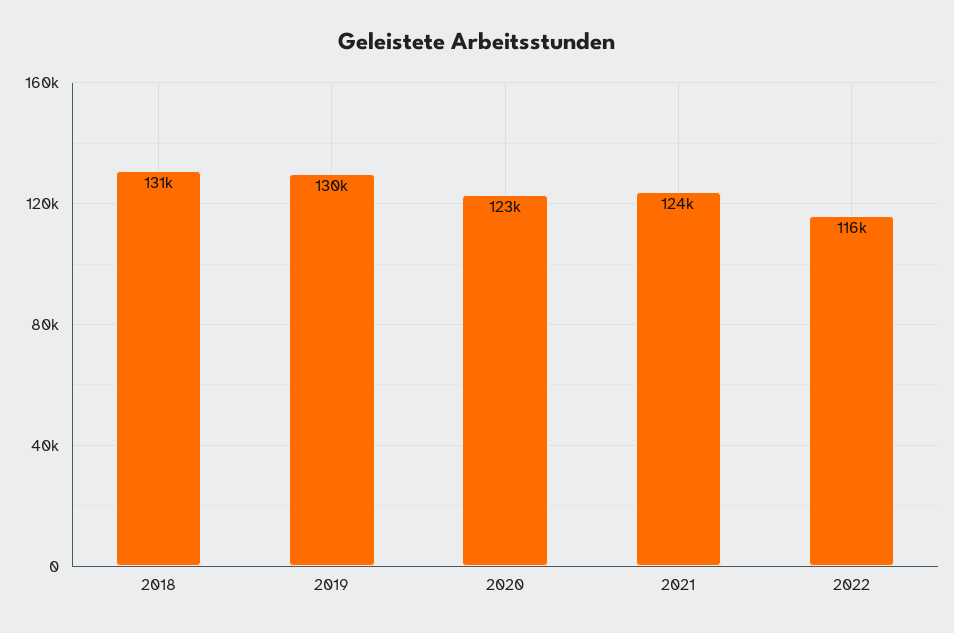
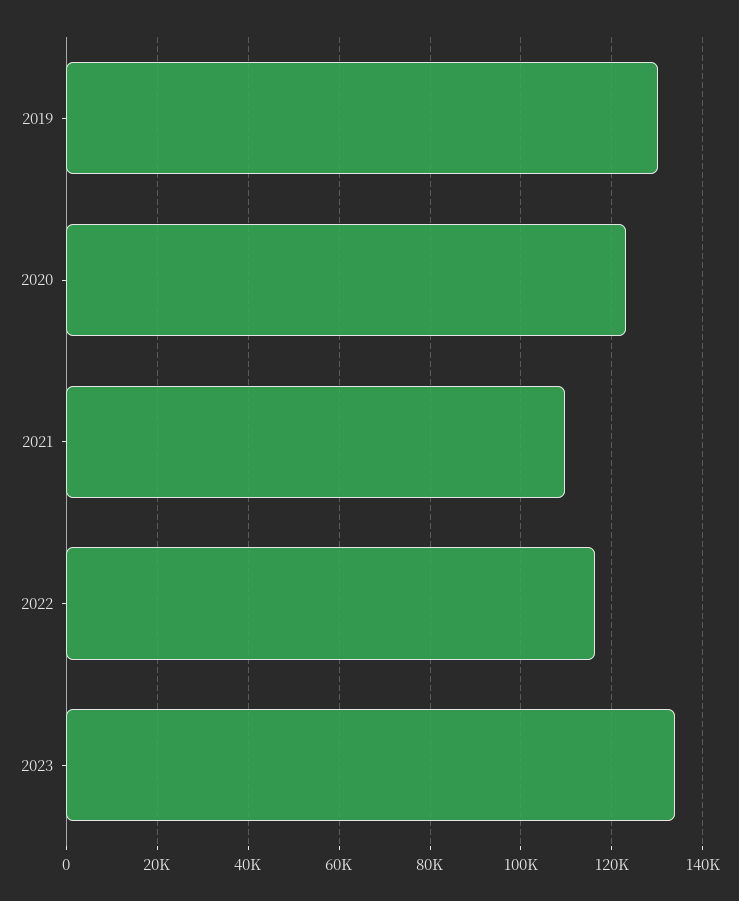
2018: 131000 -> none
2021: 124000 -> 110000
2023: none -> 134000

